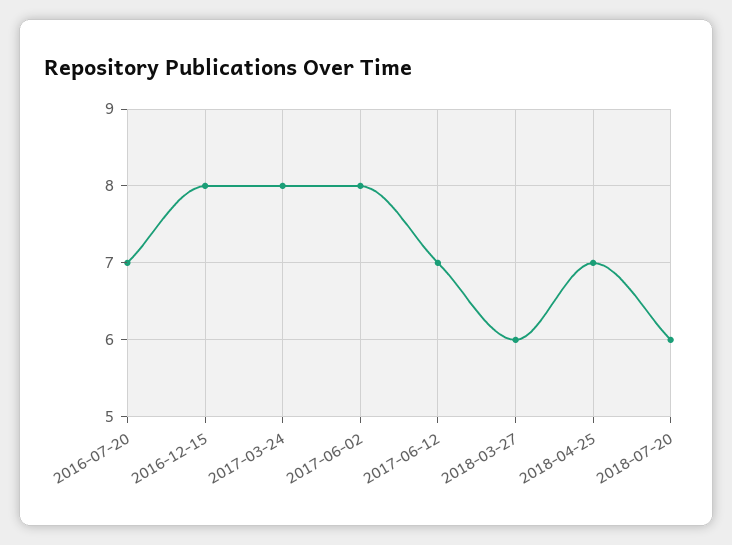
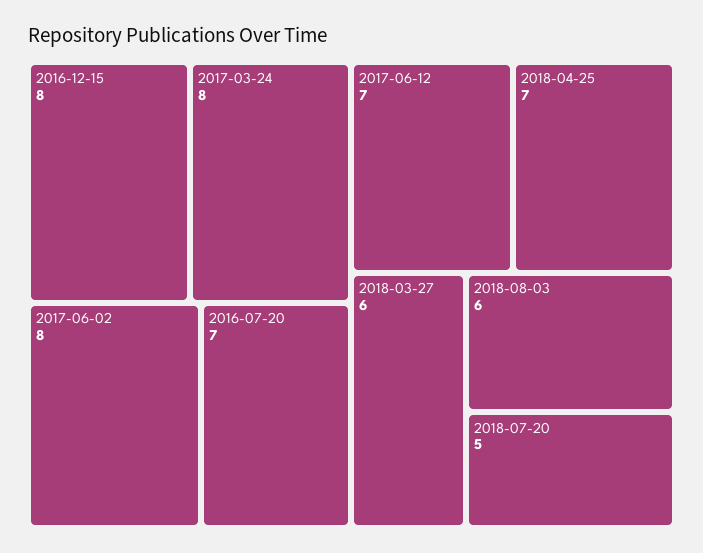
2018-07-20: 6 -> 5
2018-08-03: none -> 6

